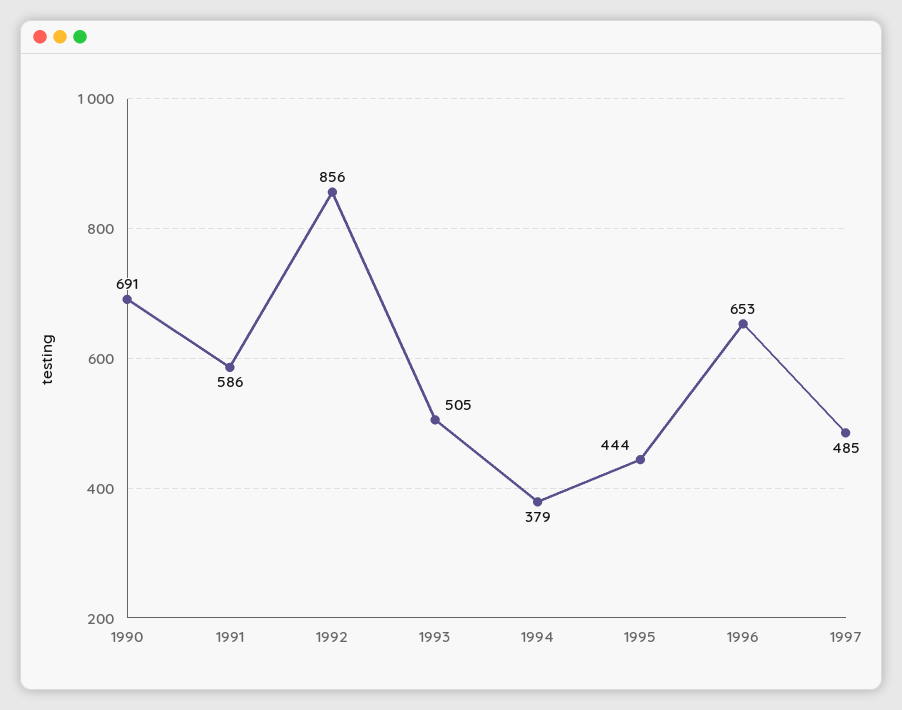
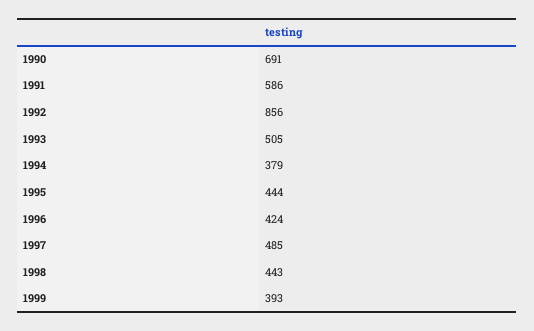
1996: 653 -> 424
1998: none -> 443
1999: none -> 393

